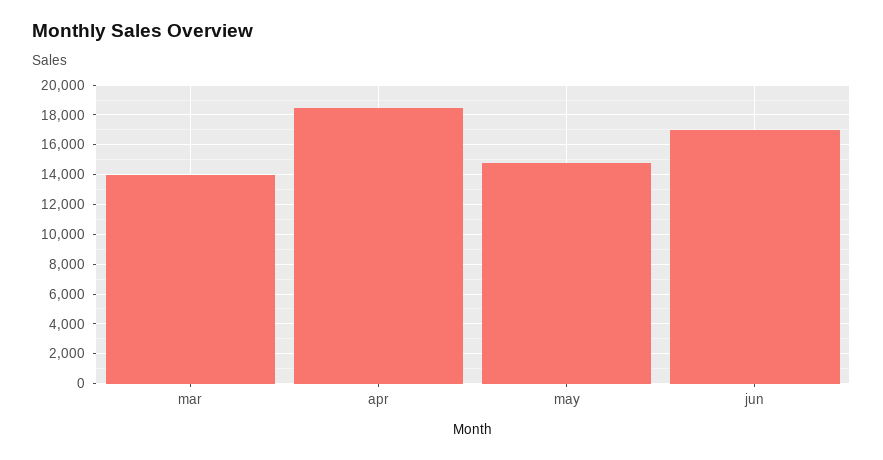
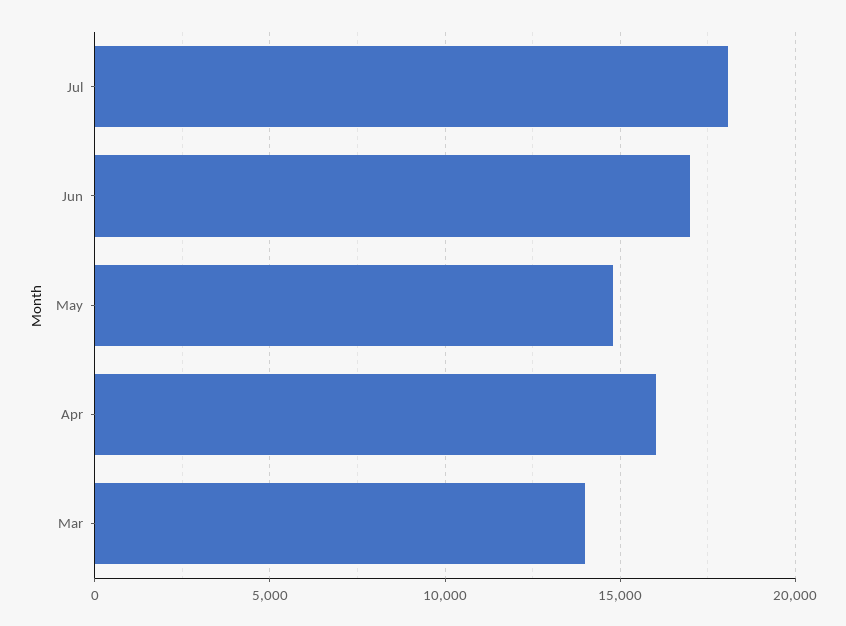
apr: 18500 -> 16000
Jul: none -> 18000

